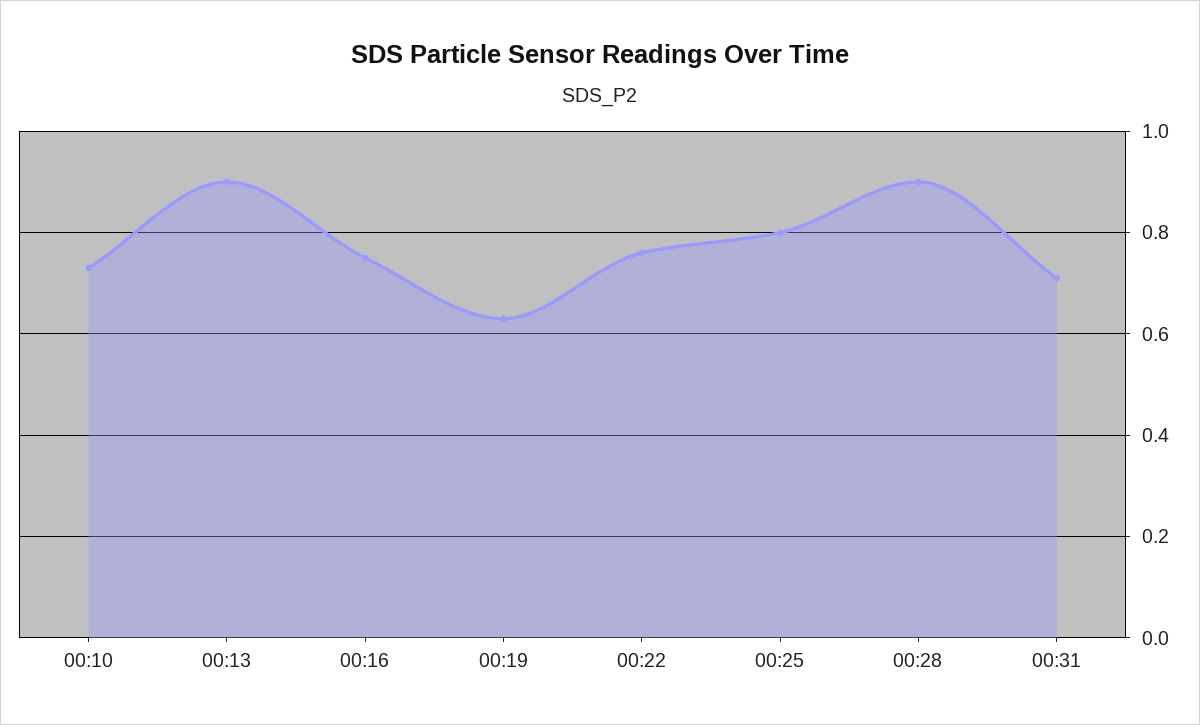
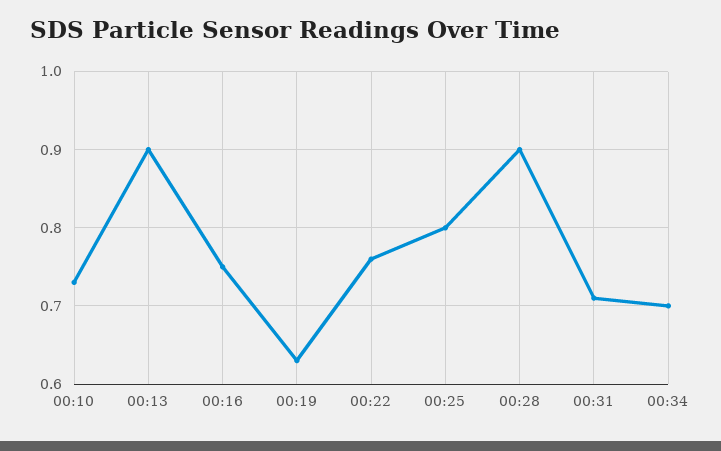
00:34: none -> 0.7

